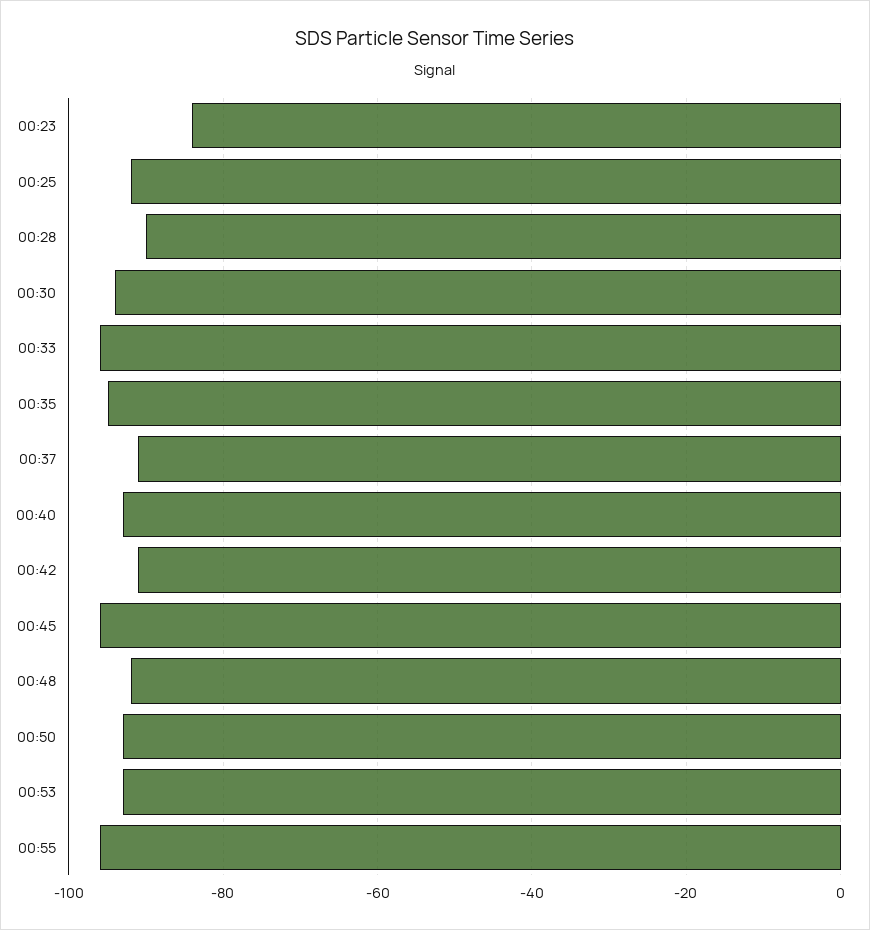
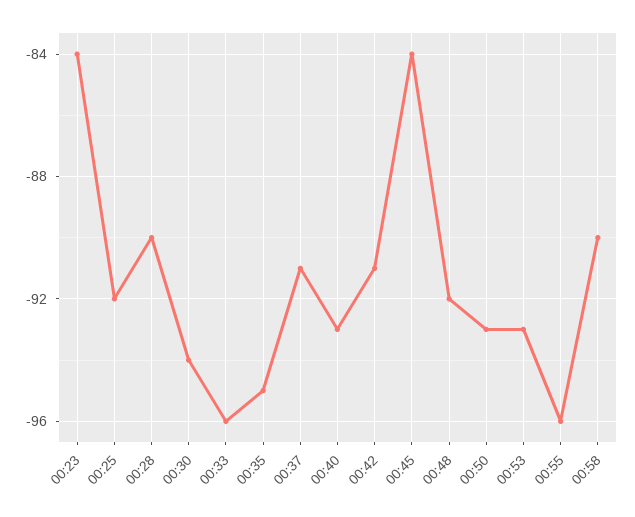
00:45: -95 -> -84
00:58: none -> -90

